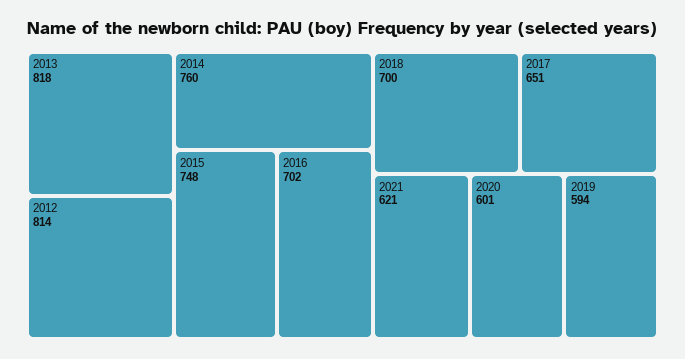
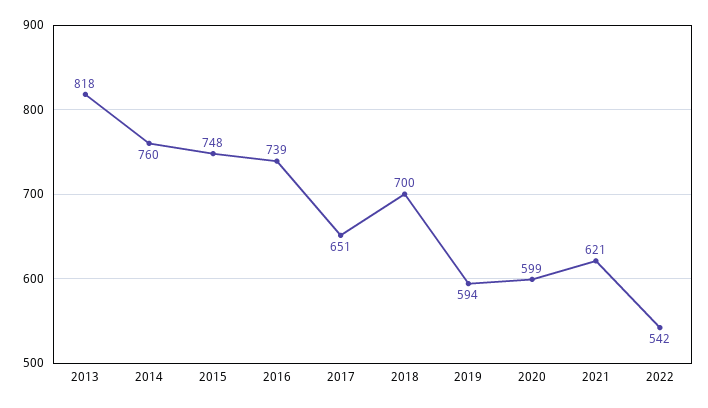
2012: 814 -> none
2016: 702 -> 739
2020: 601 -> 599
2022: none -> 542

